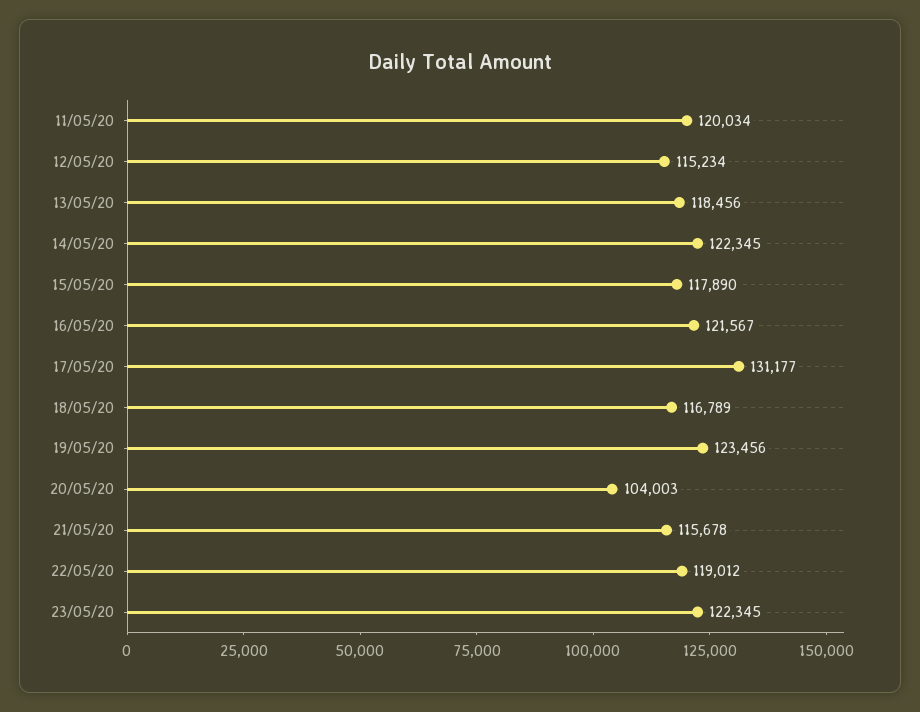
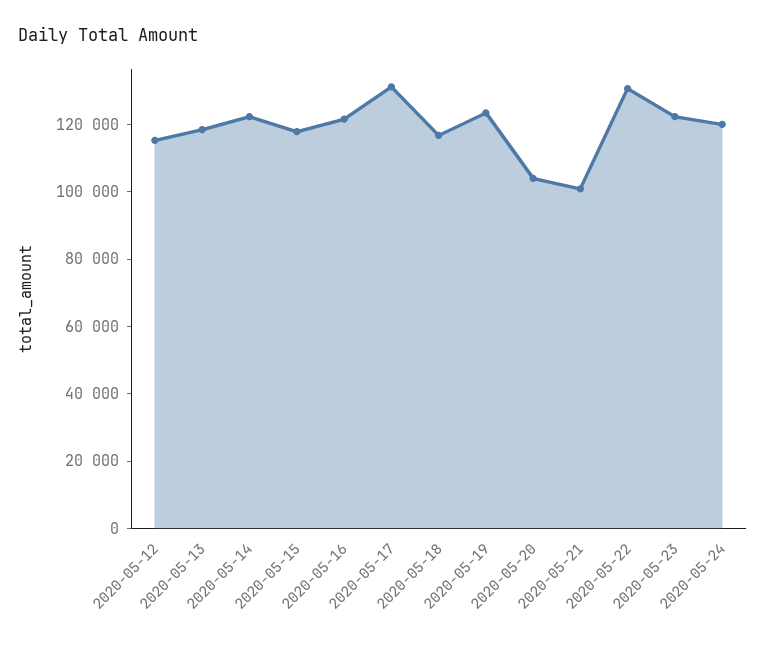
11/05/20: 120034 -> none
21/05/20: 115678 -> 100000
22/05/20: 119012 -> 130000
2020-05-24: none -> 120000

